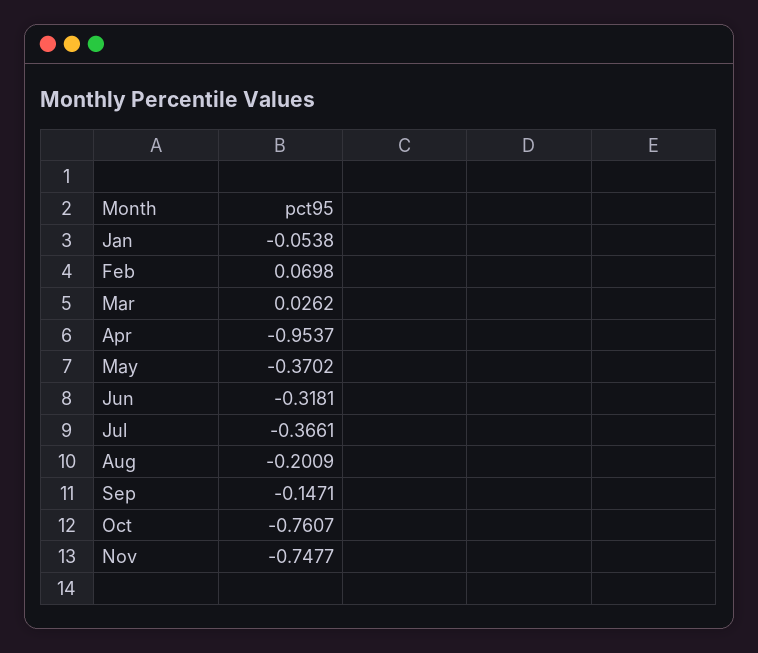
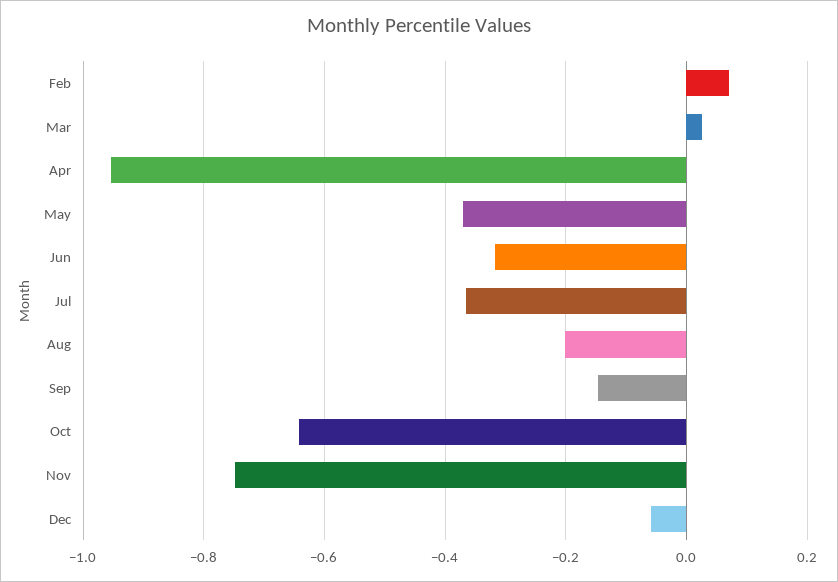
Jan: -0.0538 -> none
Oct: -0.7607 -> -0.64
Dec: none -> -0.06

